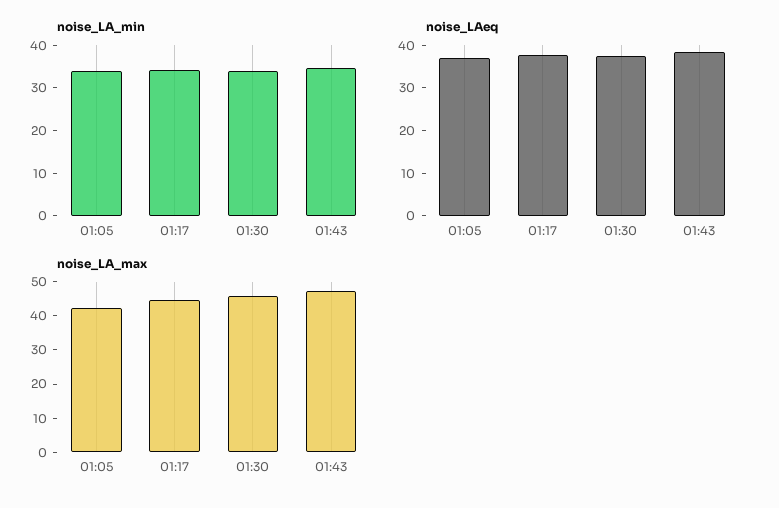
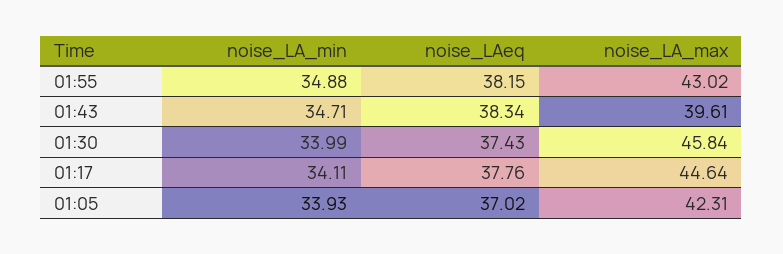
noise_LA_max, 01:43: 47.5 -> 39.61
noise_LA_min, 01:55: none -> 34.88
noise_LAeq, 01:55: none -> 38.15
noise_LA_max, 01:55: none -> 43.02

